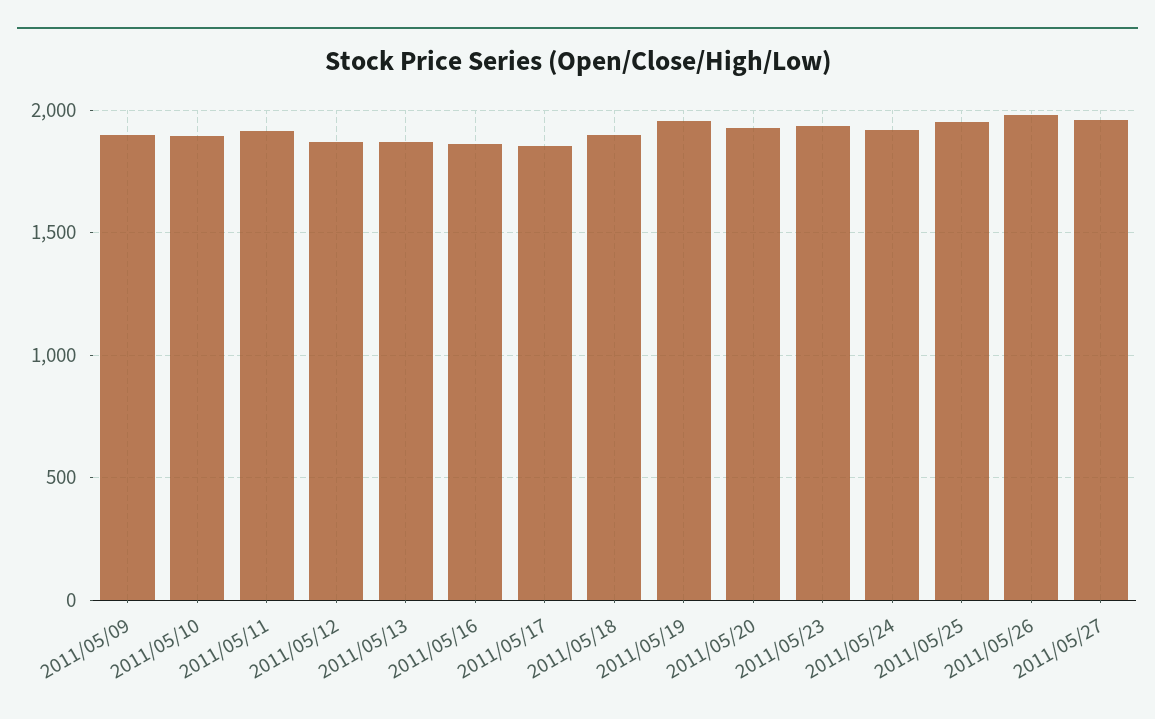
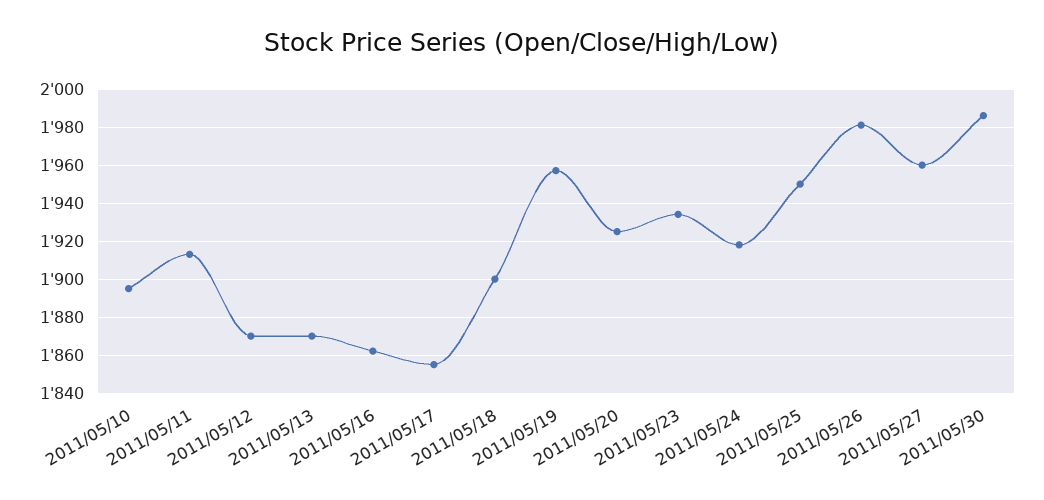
2011/05/09: 1900 -> none
2011/05/30: none -> 1985

